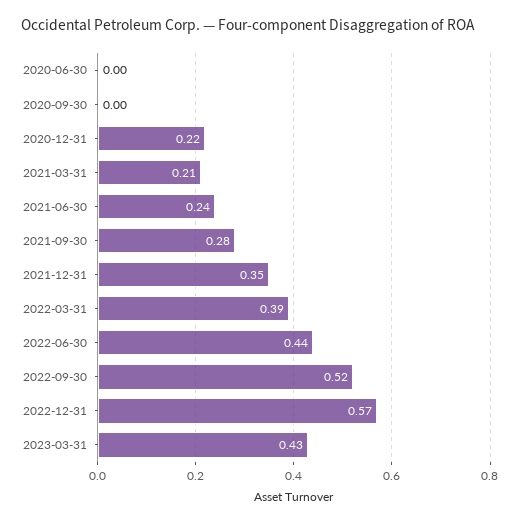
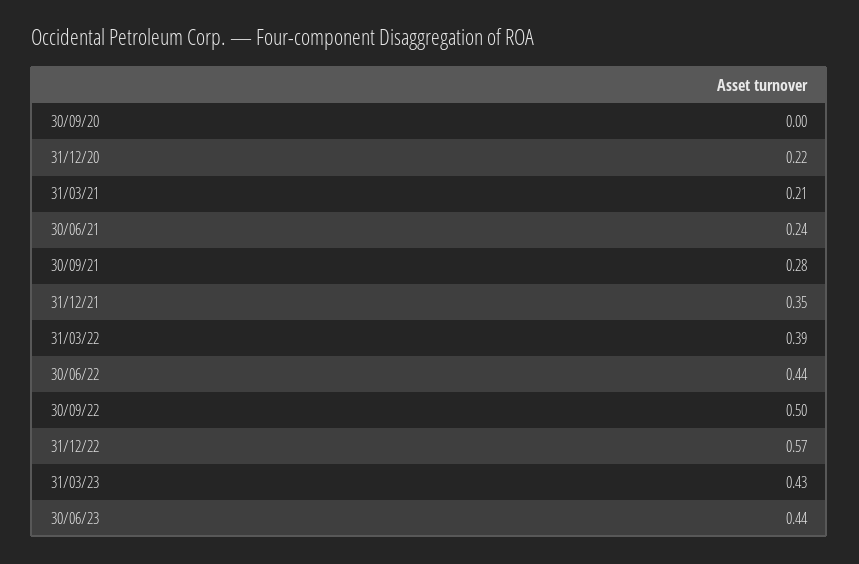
2020-06-30: 0 -> none
2022-09-30: 0.52 -> 0.5
30/06/23: none -> 0.44

